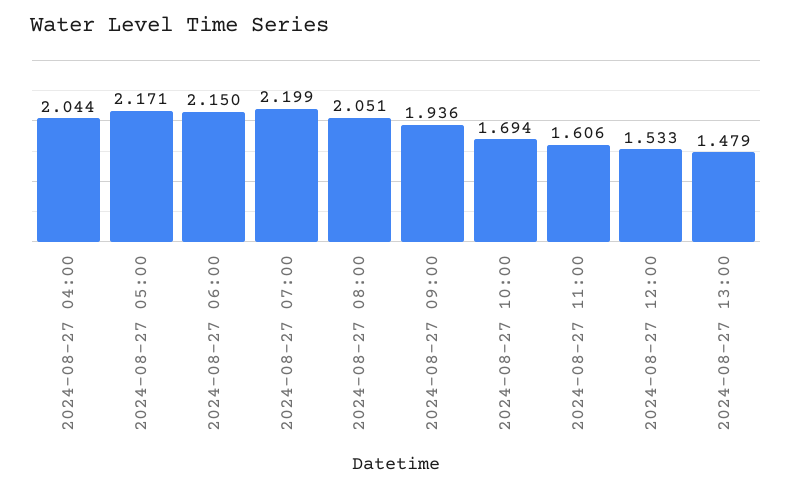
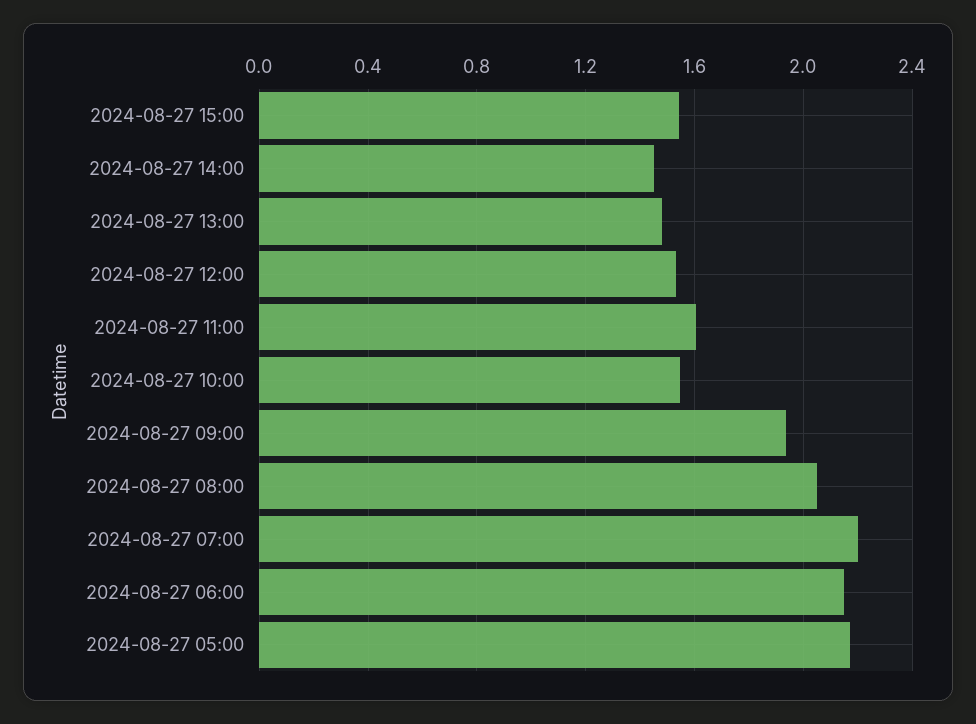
2024-08-27 04:00: 2.044 -> none
2024-08-27 10:00: 1.694 -> 1.55
2024-08-27 15:00: none -> 1.55
2024-08-27 14:00: none -> 1.45

